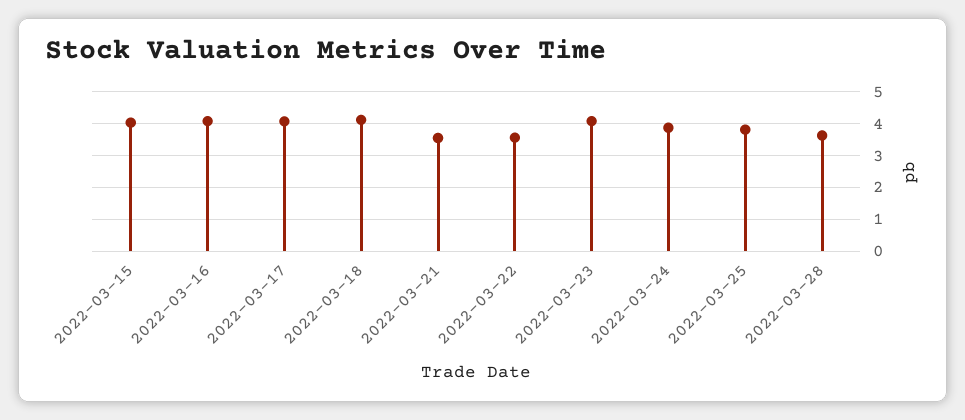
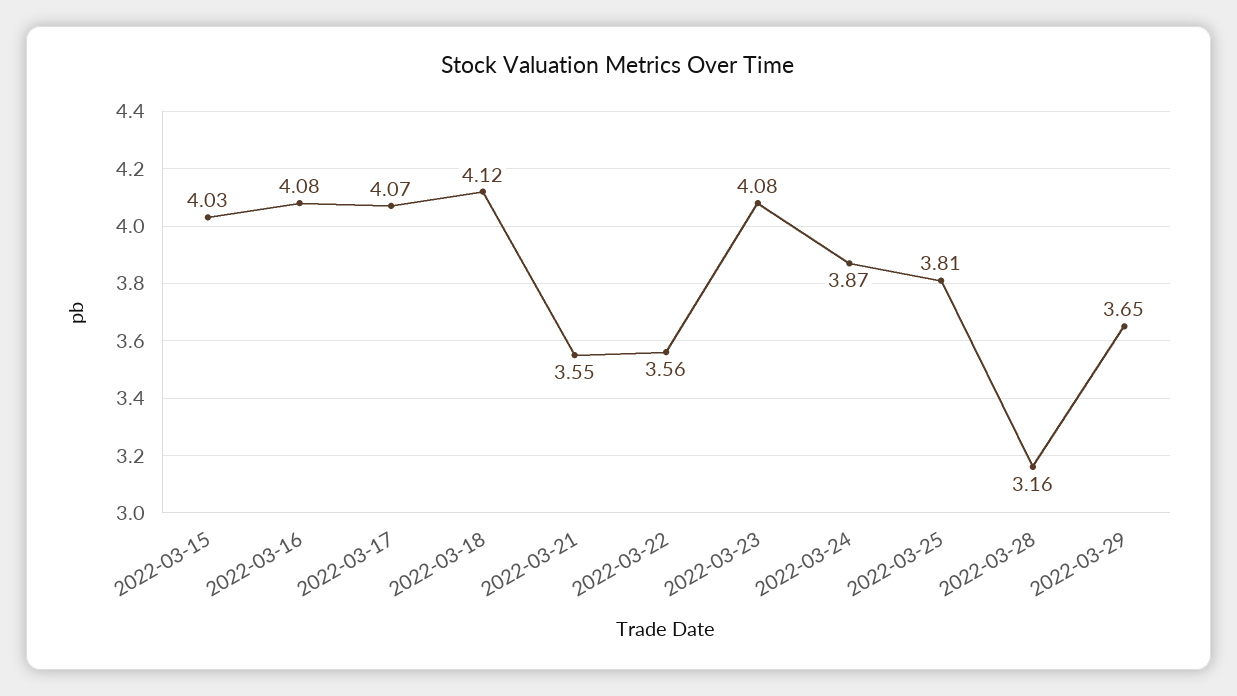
2022-03-28: 3.6 -> 3.16
2022-03-29: none -> 3.65

